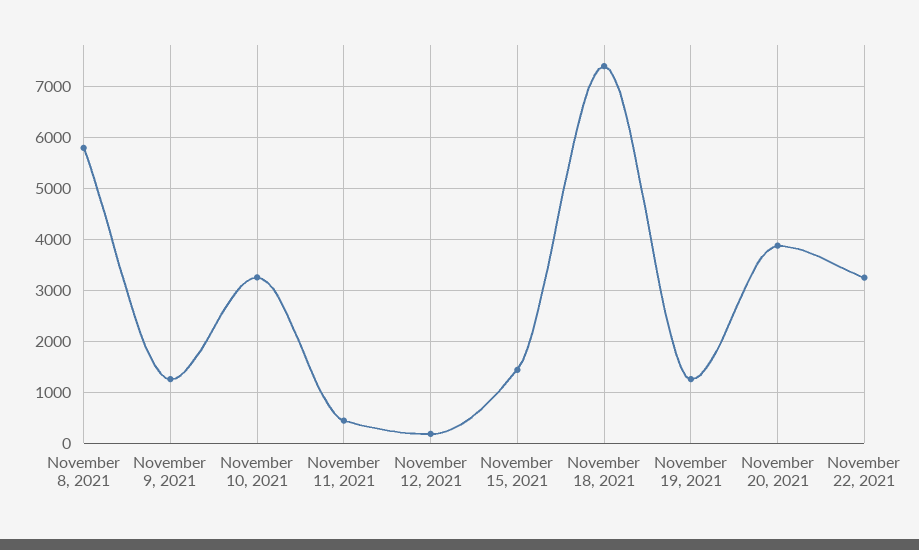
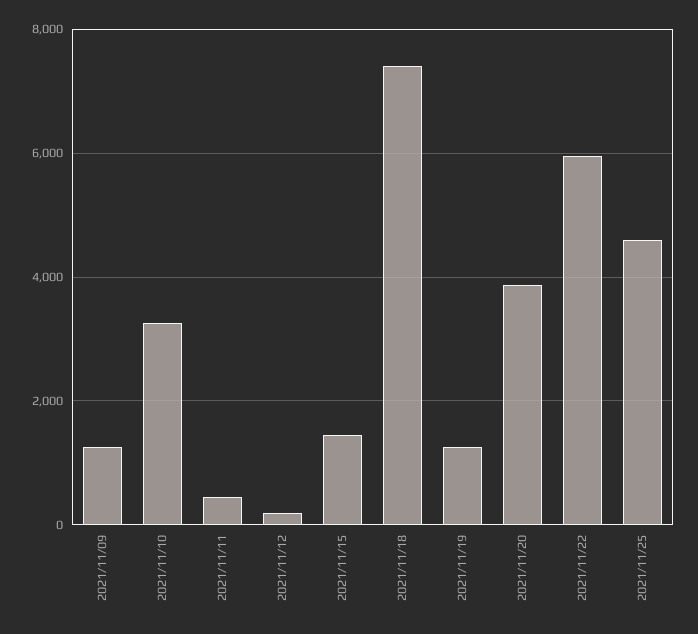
November 8, 2021: 5800 -> none
November 22, 2021: 3200 -> 6000
2021/11/25: none -> 4600

